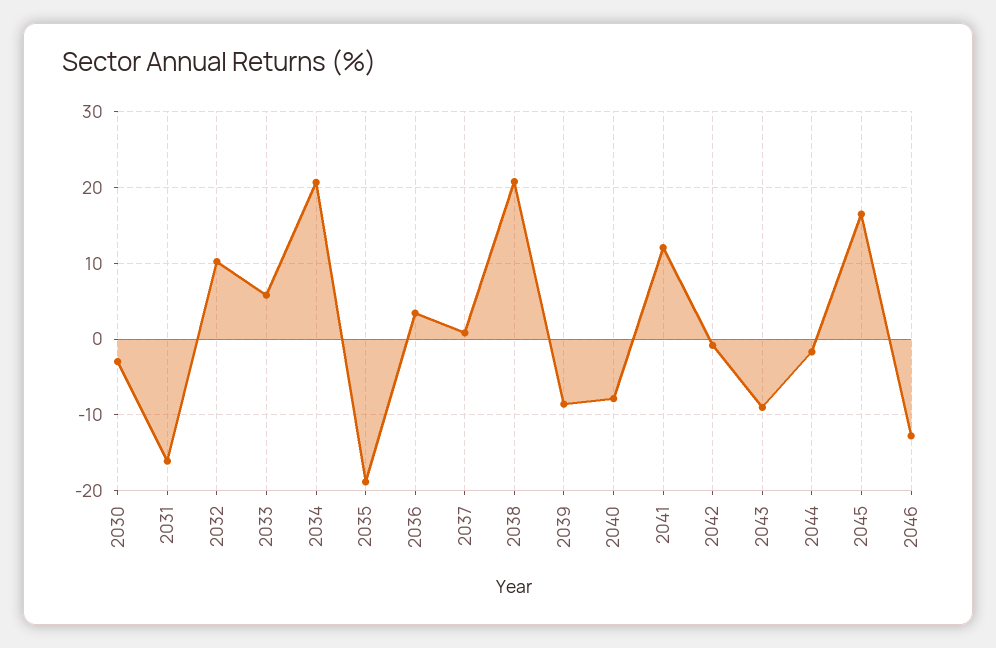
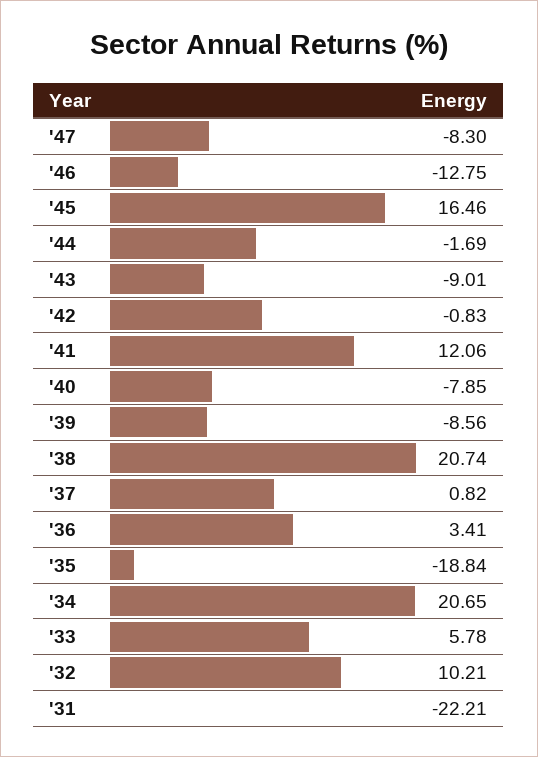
2030: -3 -> none
2031: -16 -> -22.21
'47: none -> -8.3

